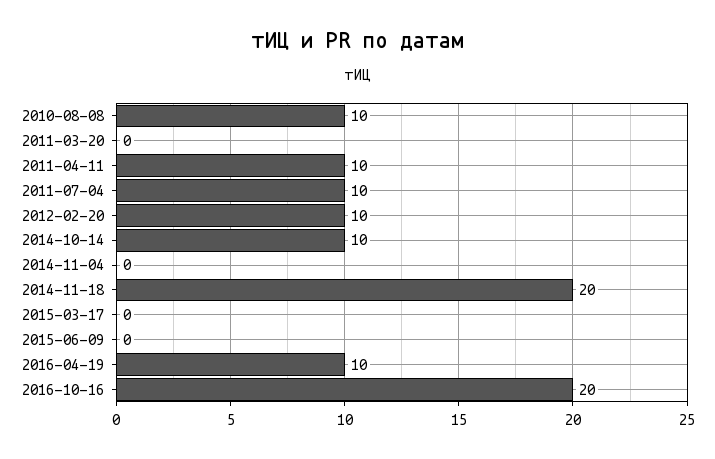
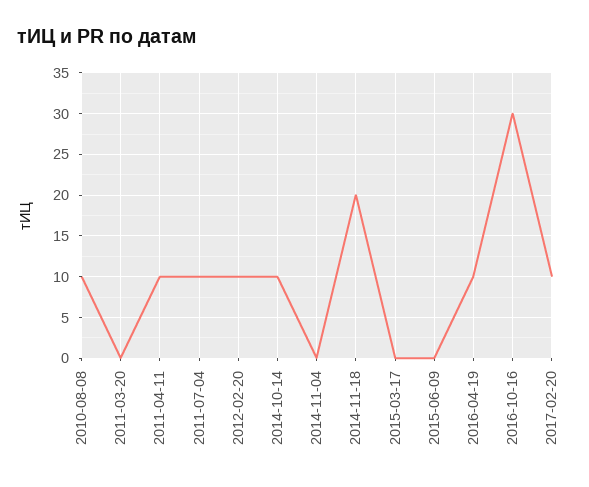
2016-10-16: 20 -> 30
2017-02-20: none -> 10

